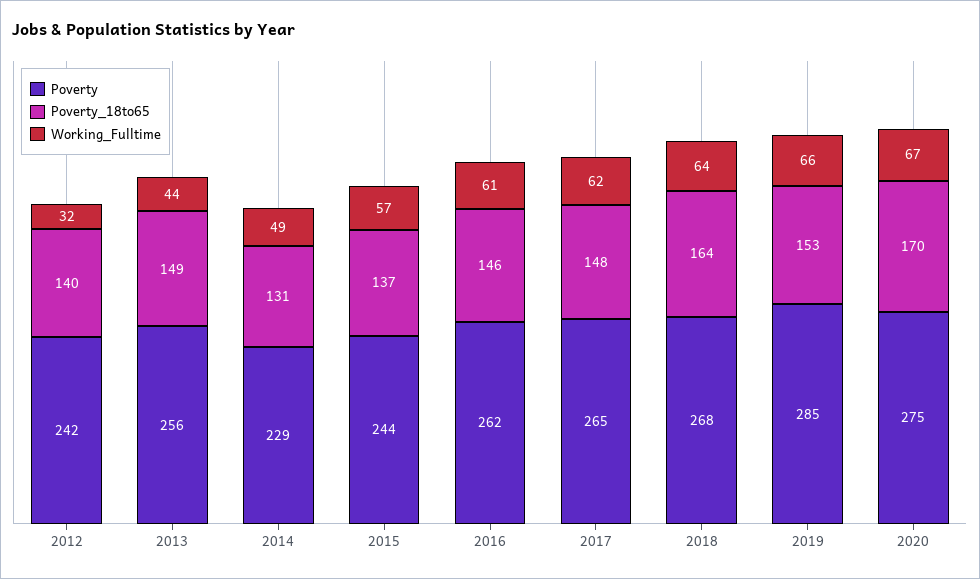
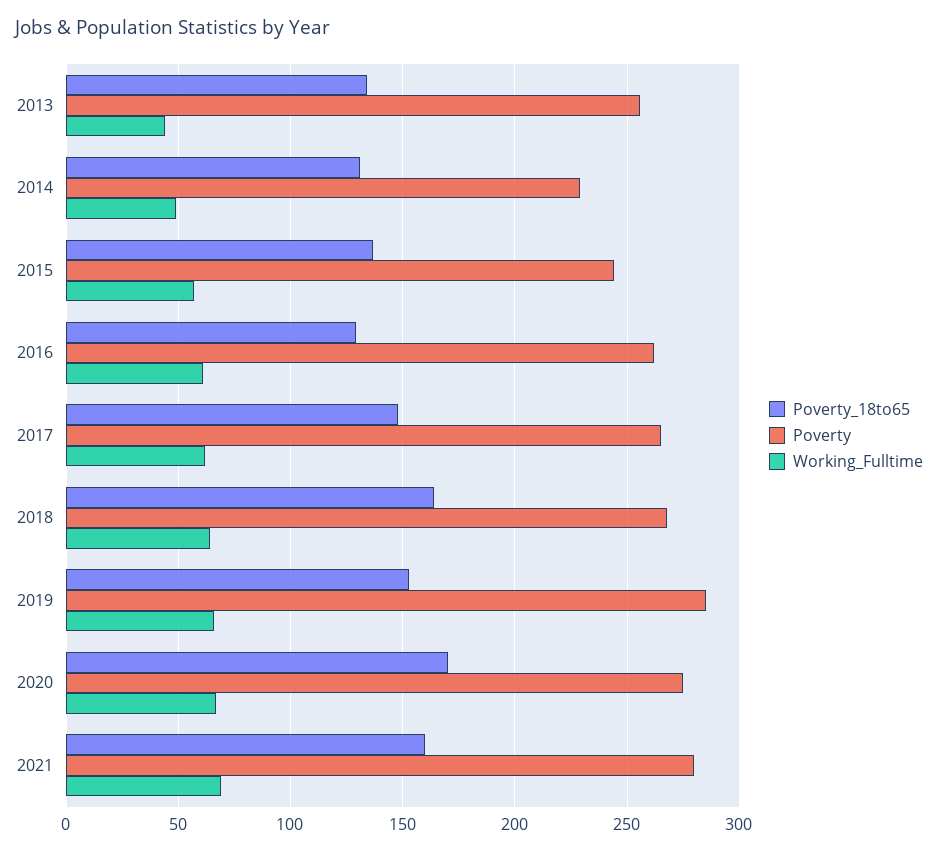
Poverty, 2012: 242 -> none
Poverty_18to65, 2012: 140 -> none
Working_Fulltime, 2012: 32 -> none
Poverty_18to65, 2013: 149 -> 135
Poverty_18to65, 2016: 146 -> 130
Poverty_18to65, 2021: none -> 160
Poverty, 2021: none -> 280
Working_Fulltime, 2021: none -> 70

